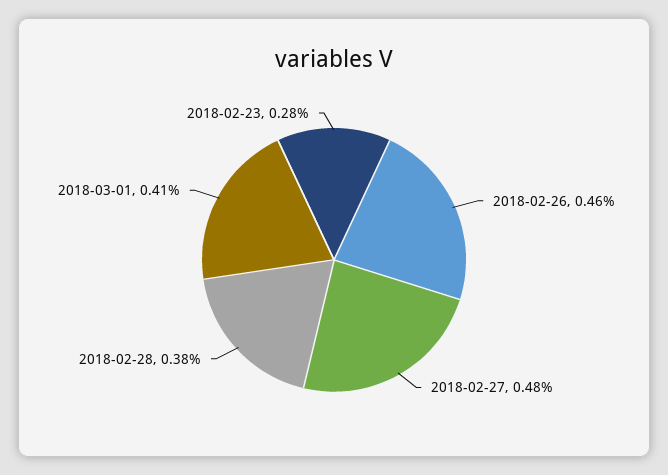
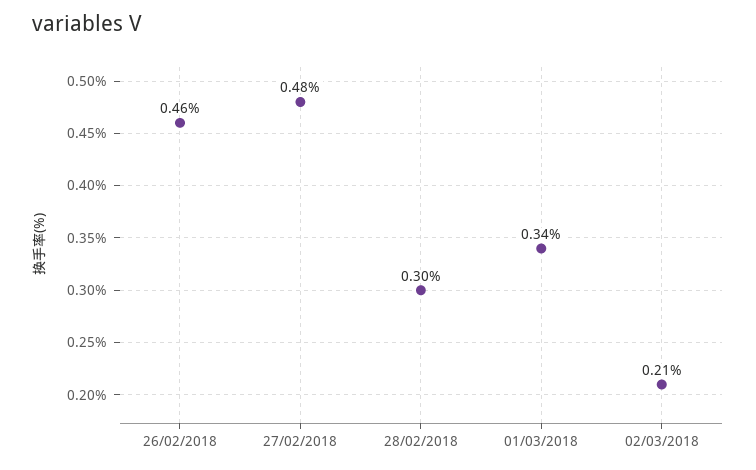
2018-02-28: 0.38 -> 0.3
2018-03-01: 0.41 -> 0.34
2018-02-23: 0.28 -> none
02/03/2018: none -> 0.21

